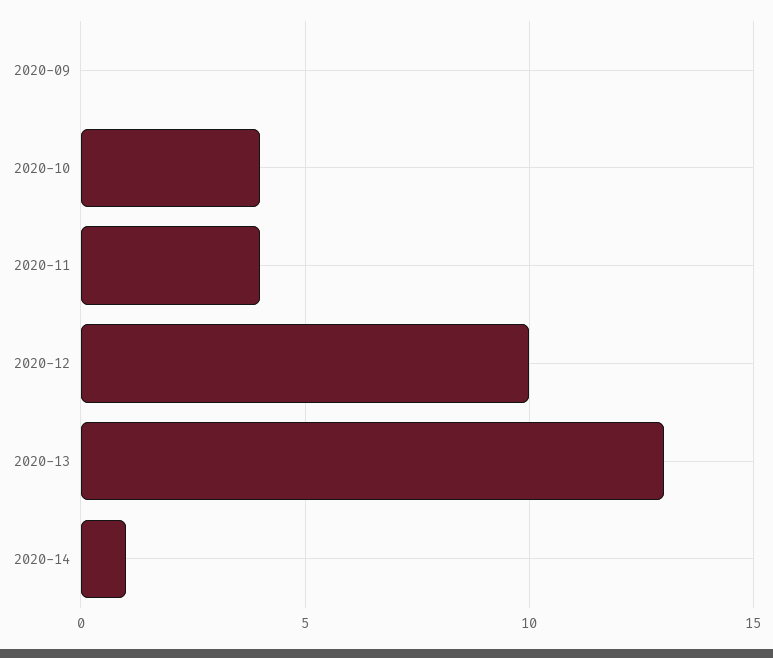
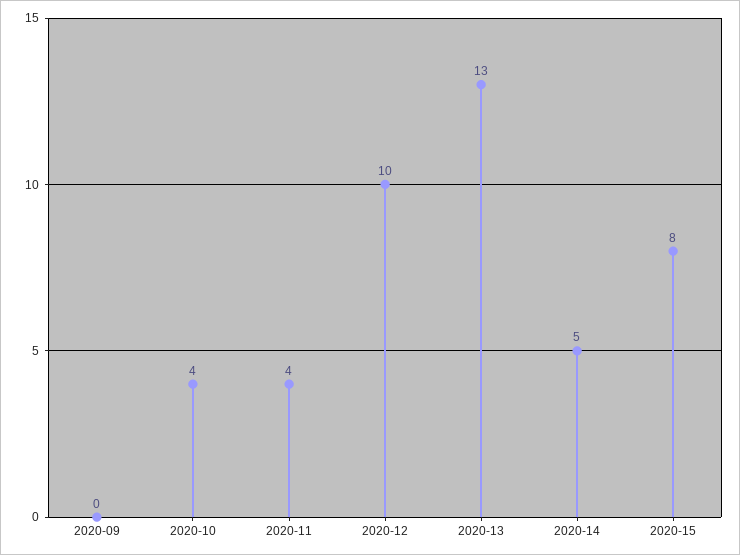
2020-14: 1 -> 5
2020-15: none -> 8

